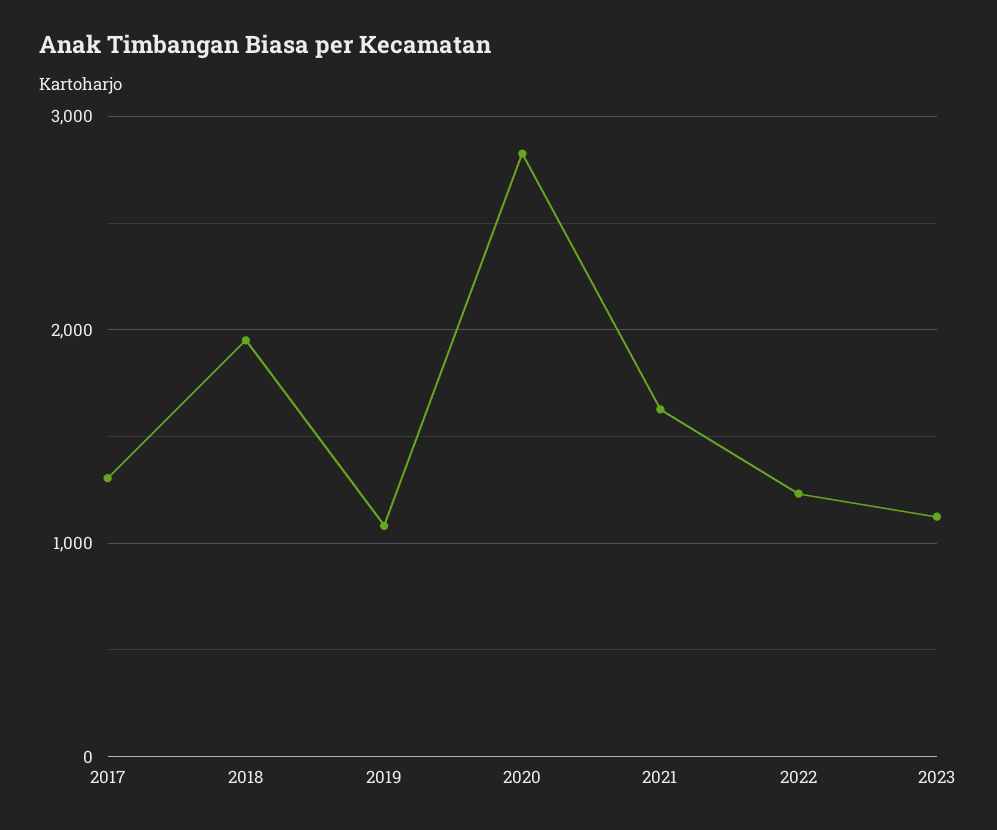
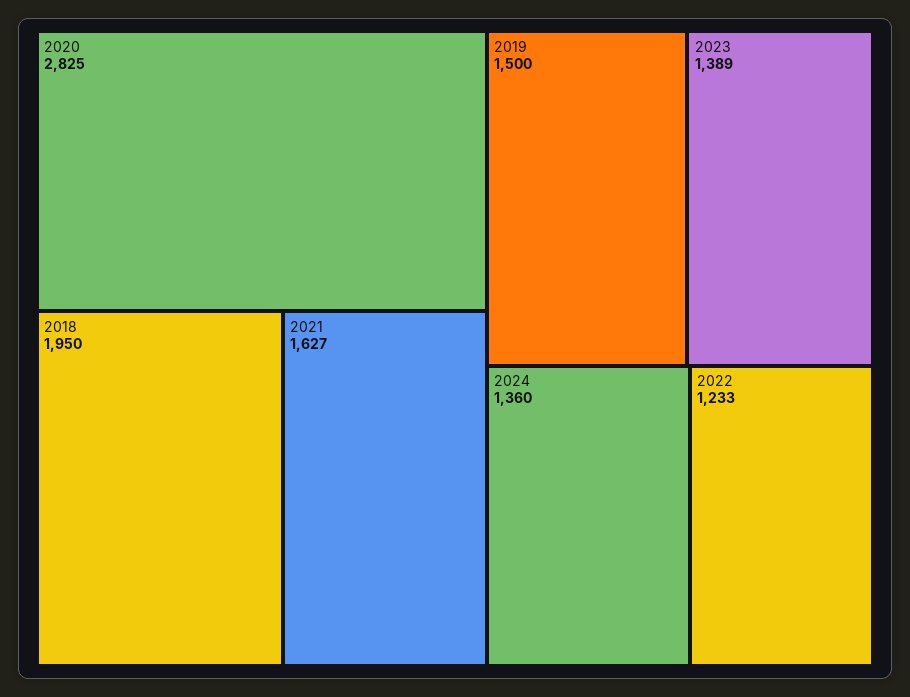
2017: 1300 -> none
2019: 1100 -> 1500
2023: 1100 -> 1389
2024: none -> 1360

